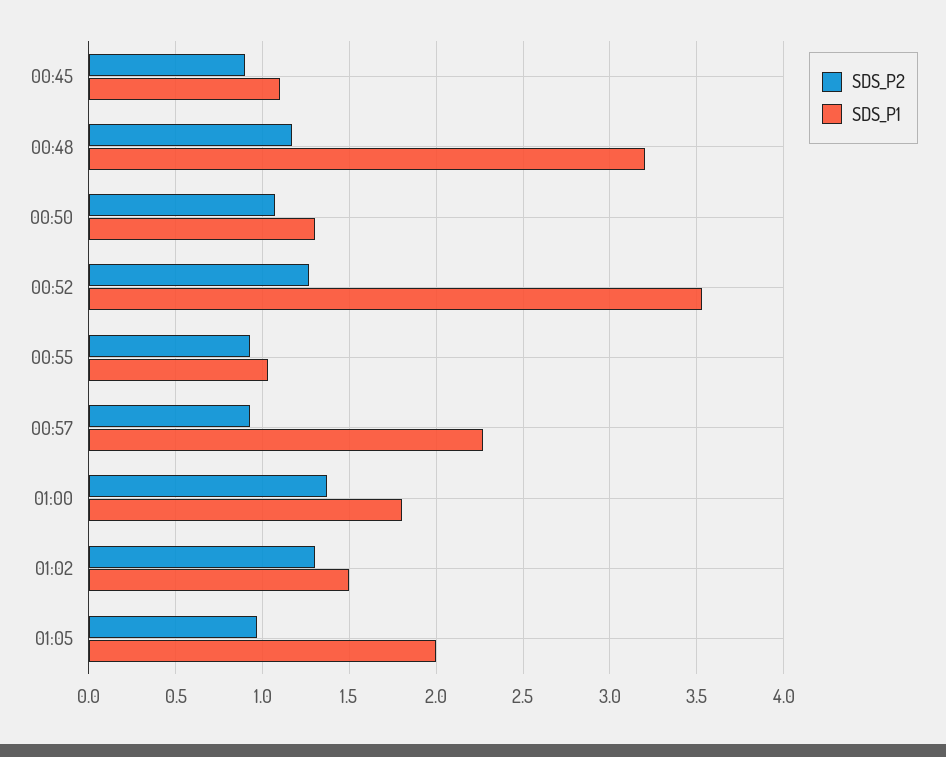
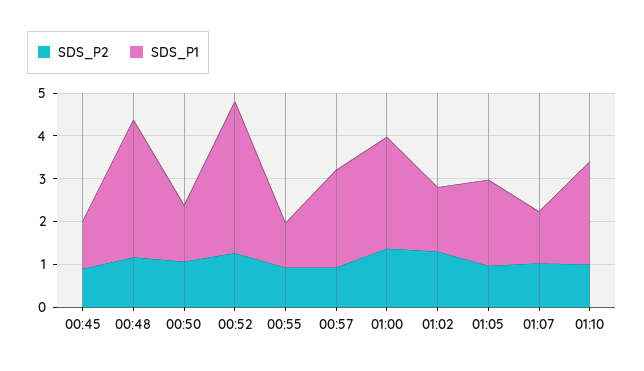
SDS_P1, 01:00: 1.8 -> 2.6
SDS_P2, 01:07: none -> 1
SDS_P1, 01:07: none -> 1.2
SDS_P2, 01:10: none -> 1
SDS_P1, 01:10: none -> 2.4

